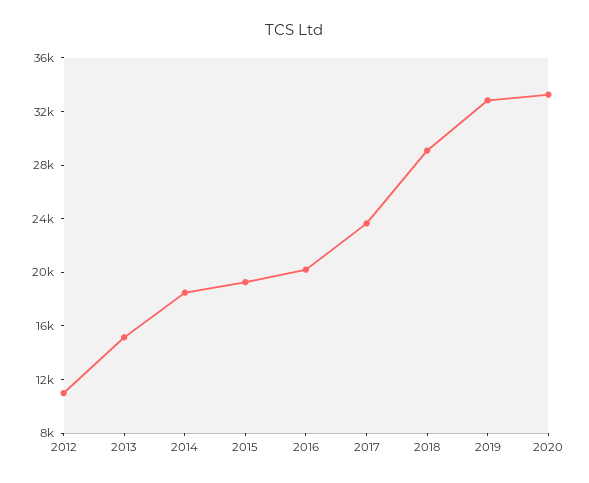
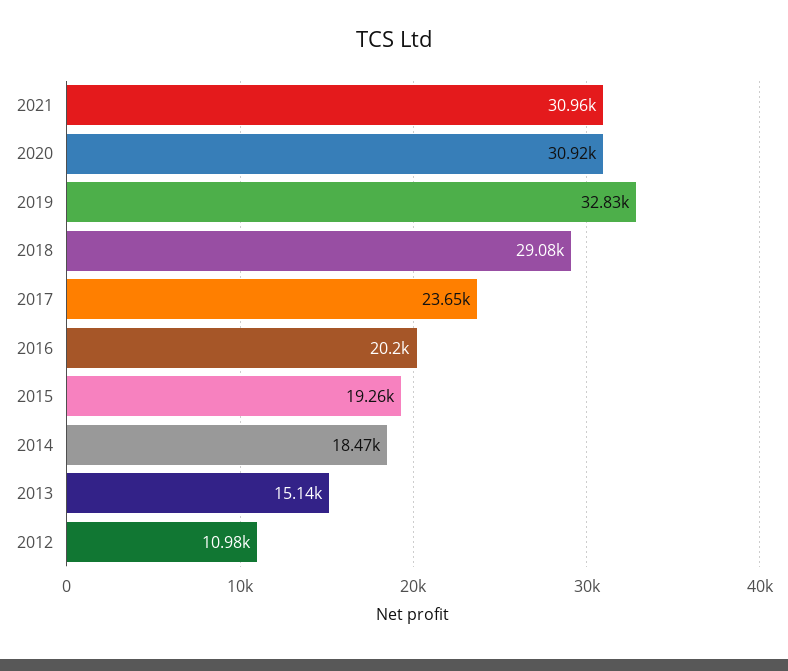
2020: 33000 -> 30920
2021: none -> 30960

